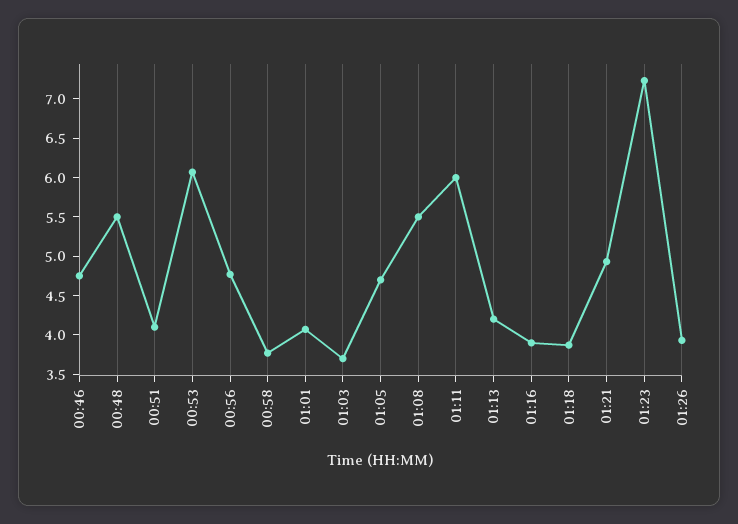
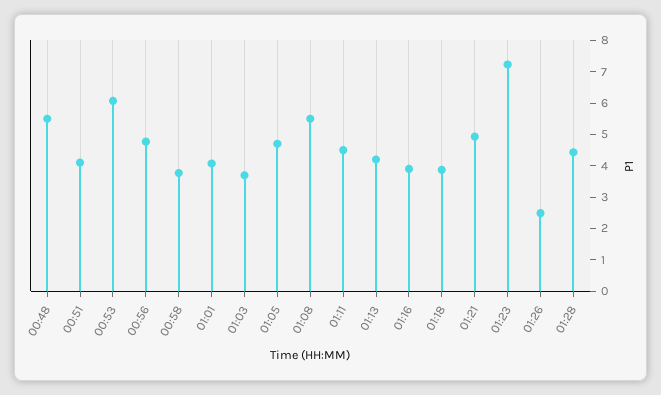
00:46: 4.75 -> none
01:11: 6 -> 4.5
01:26: 4 -> 2.5
01:28: none -> 4.5

